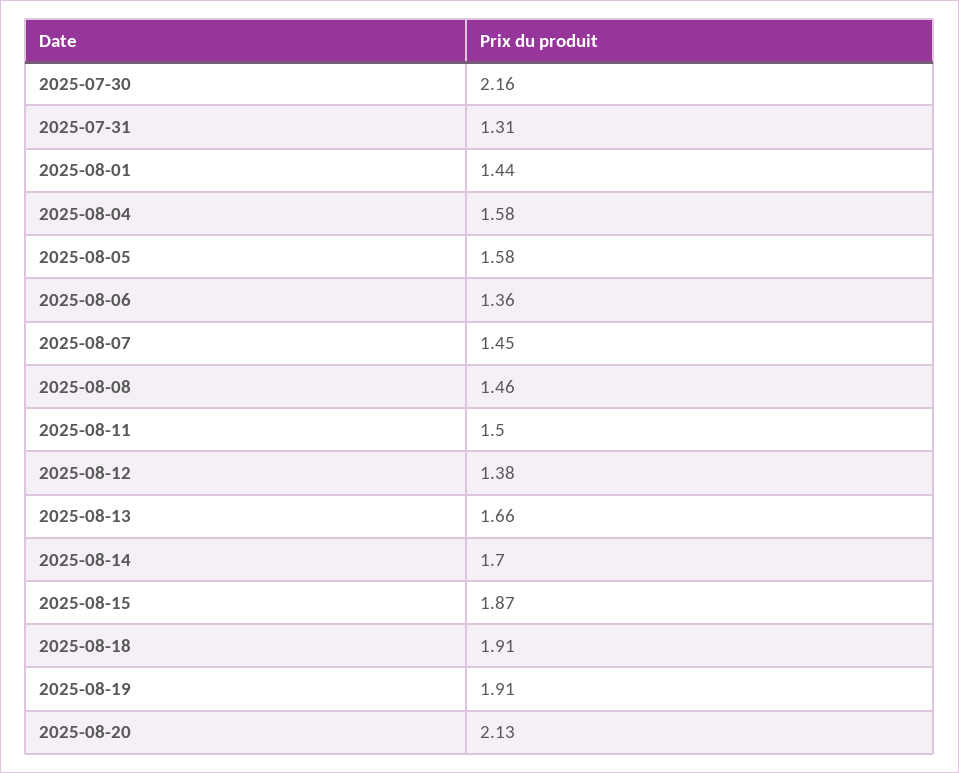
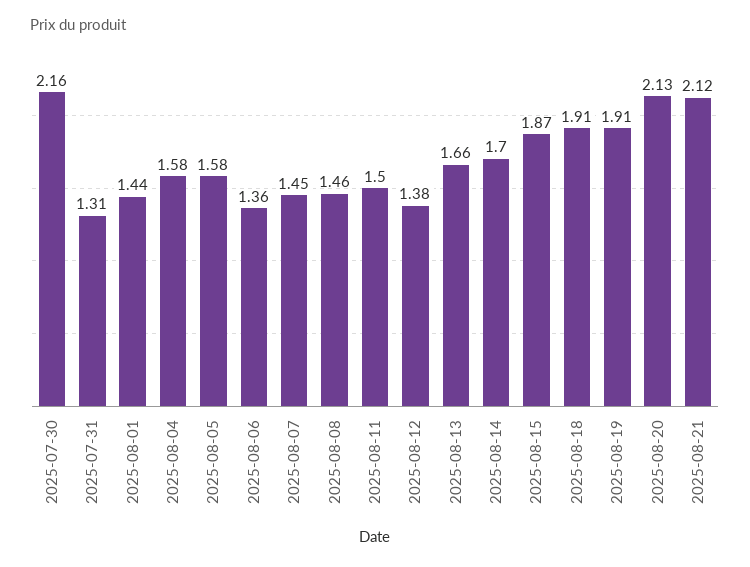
2025-08-21: none -> 2.12

